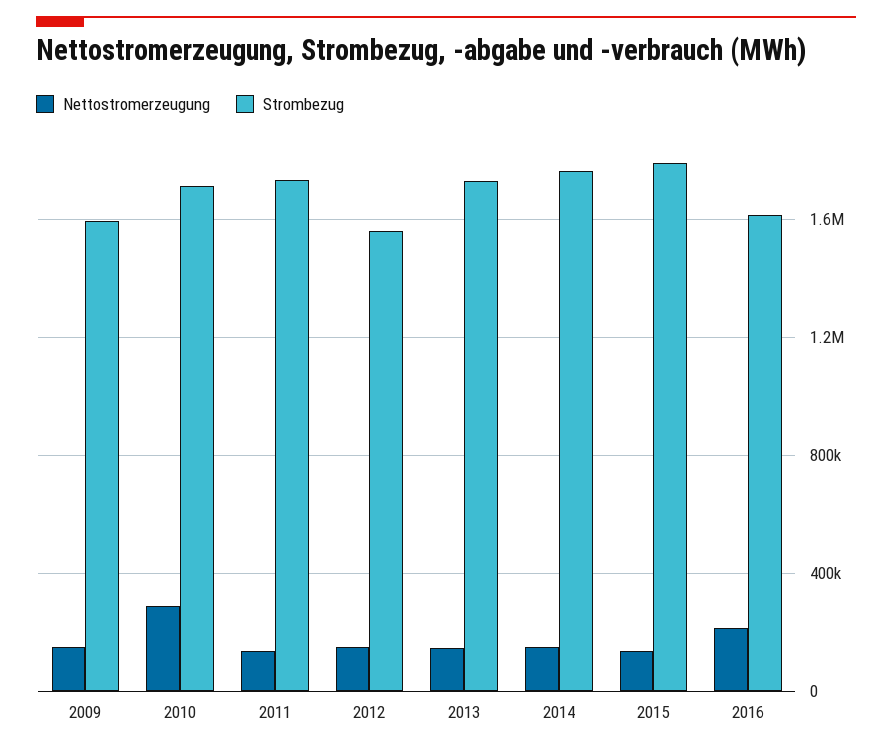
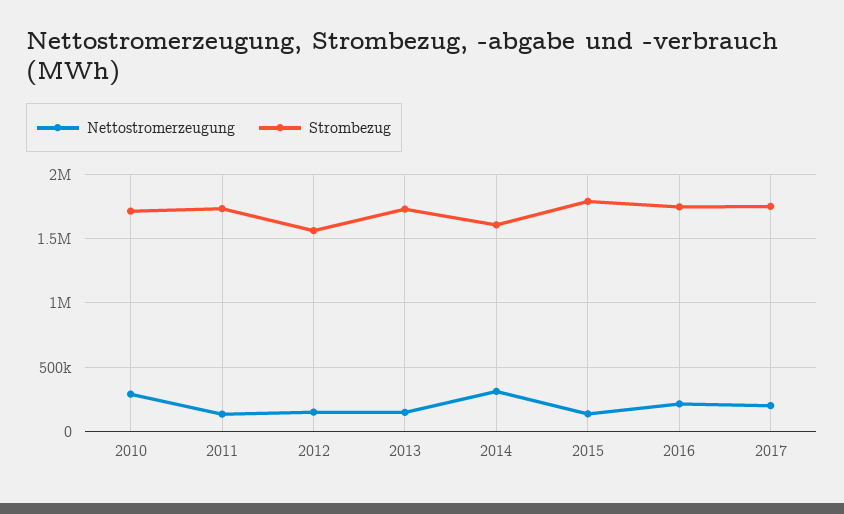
Nettostromerzeugung, 2009: 150000 -> none
Strombezug, 2009: 1600000 -> none
Nettostromerzeugung, 2014: 150000 -> 300000
Strombezug, 2014: 1750000 -> 1600000
Strombezug, 2016: 1600000 -> 1750000
Nettostromerzeugung, 2017: none -> 200000
Strombezug, 2017: none -> 1750000

